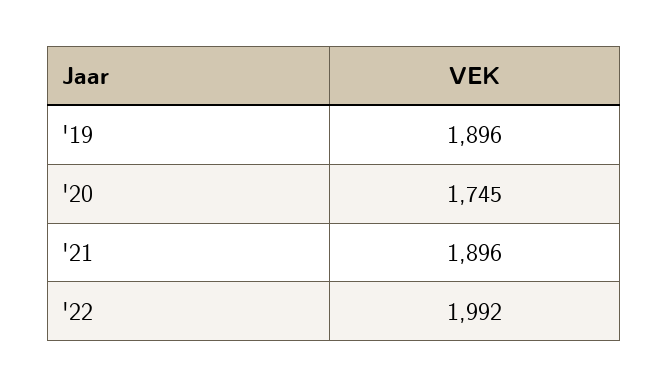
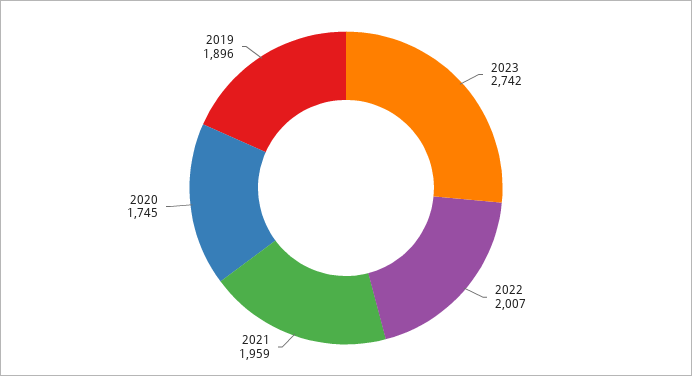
'21: 1896 -> 1959
'22: 1992 -> 2007
2023: none -> 2742

